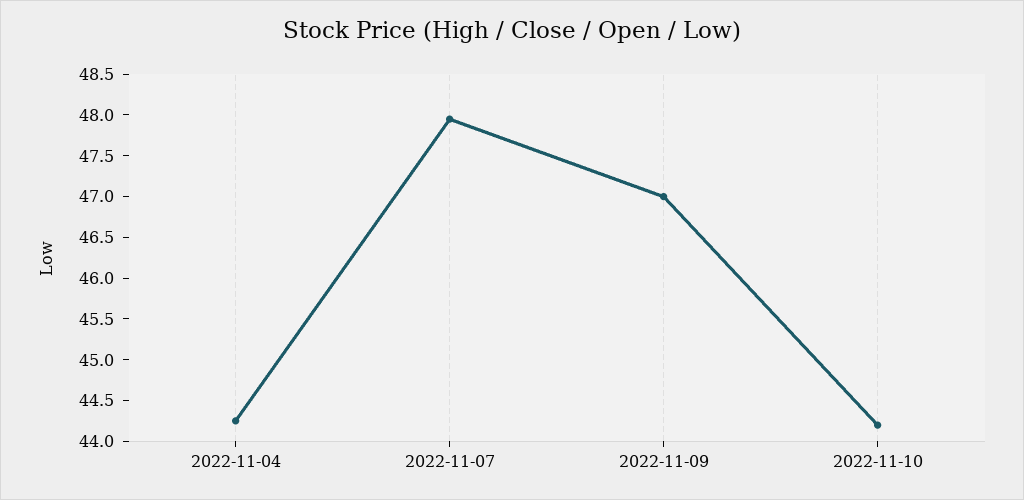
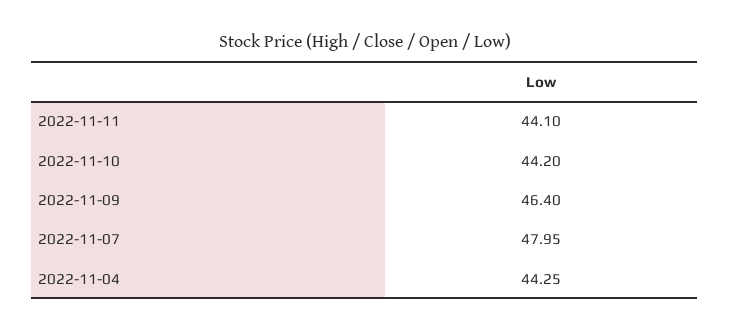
2022-11-09: 47 -> 46.4
2022-11-11: none -> 44.1

